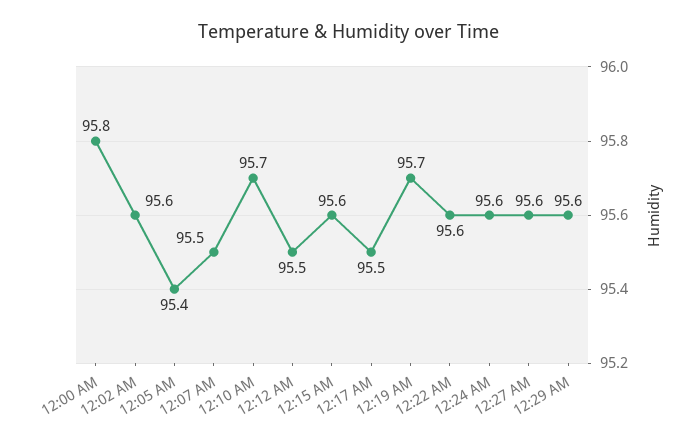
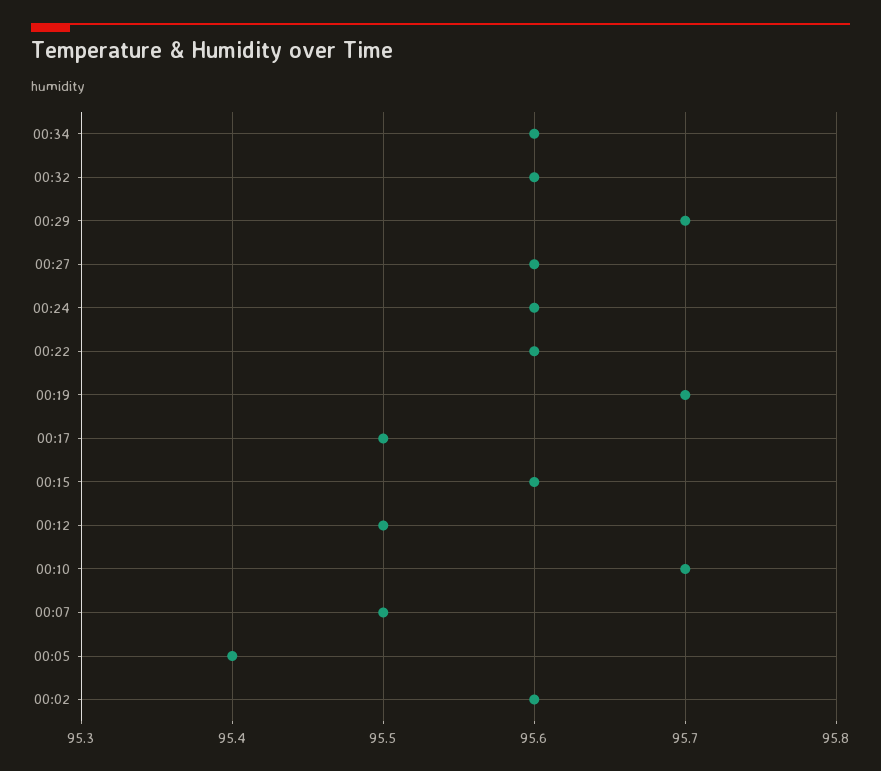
12:00 AM: 95.8 -> none
12:29 AM: 95.6 -> 95.7
00:34: none -> 95.6
00:32: none -> 95.6

